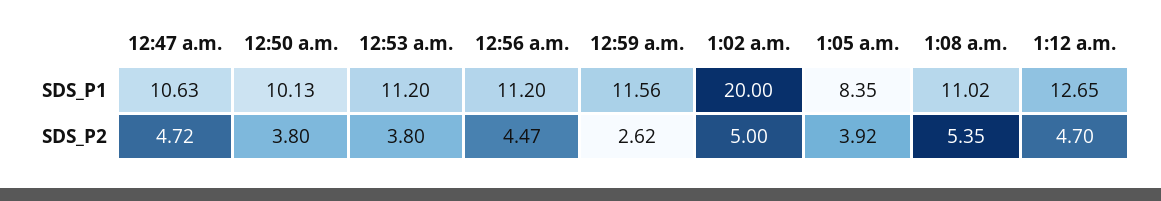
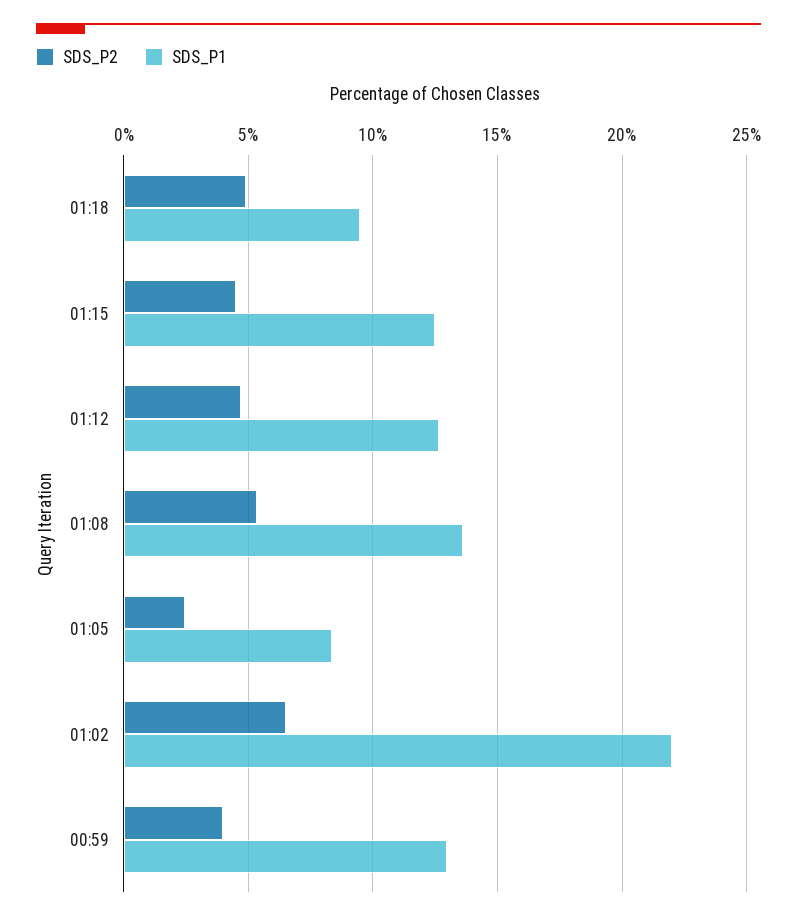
SDS_P1, 12:47 a.m.: 10.63 -> none
SDS_P1, 12:50 a.m.: 10.13 -> none
SDS_P1, 12:53 a.m.: 11.2 -> none
SDS_P1, 12:56 a.m.: 11.2 -> none
SDS_P1, 12:59 a.m.: 11.56 -> 13
SDS_P1, 1:02 a.m.: 20 -> 22
SDS_P1, 1:08 a.m.: 11.02 -> 13.5
SDS_P2, 12:47 a.m.: 4.72 -> none
SDS_P2, 12:50 a.m.: 3.8 -> none
SDS_P2, 12:53 a.m.: 3.8 -> none
SDS_P2, 12:56 a.m.: 4.47 -> none
SDS_P2, 12:59 a.m.: 2.62 -> 4
SDS_P2, 1:02 a.m.: 5 -> 6.5
SDS_P2, 1:05 a.m.: 3.92 -> 2.5
SDS_P2, 01:18: none -> 5
SDS_P1, 01:18: none -> 9.5
SDS_P2, 01:15: none -> 4.5
SDS_P1, 01:15: none -> 12.5

